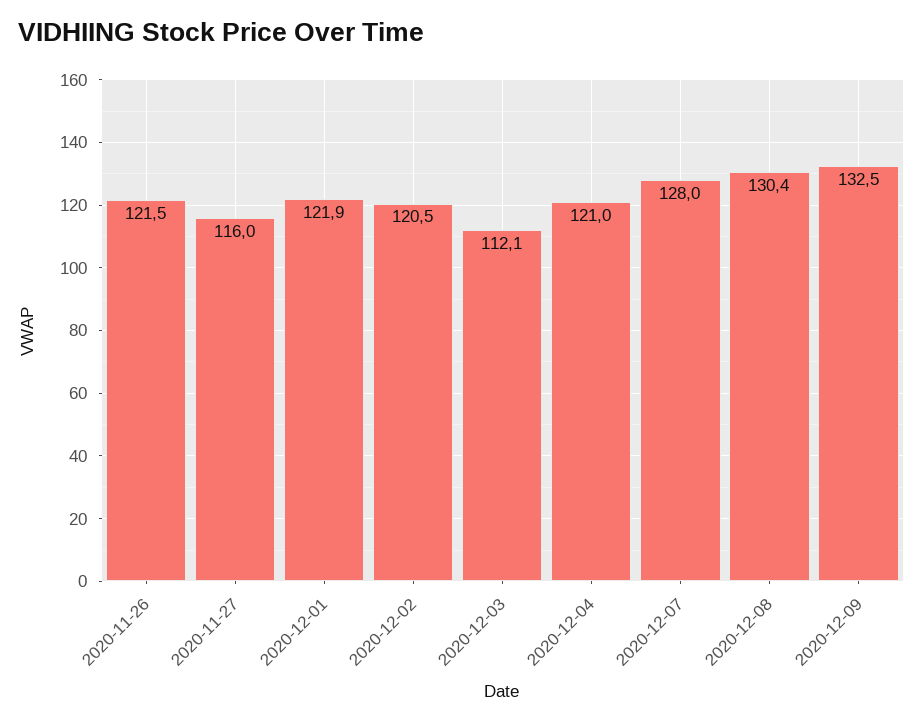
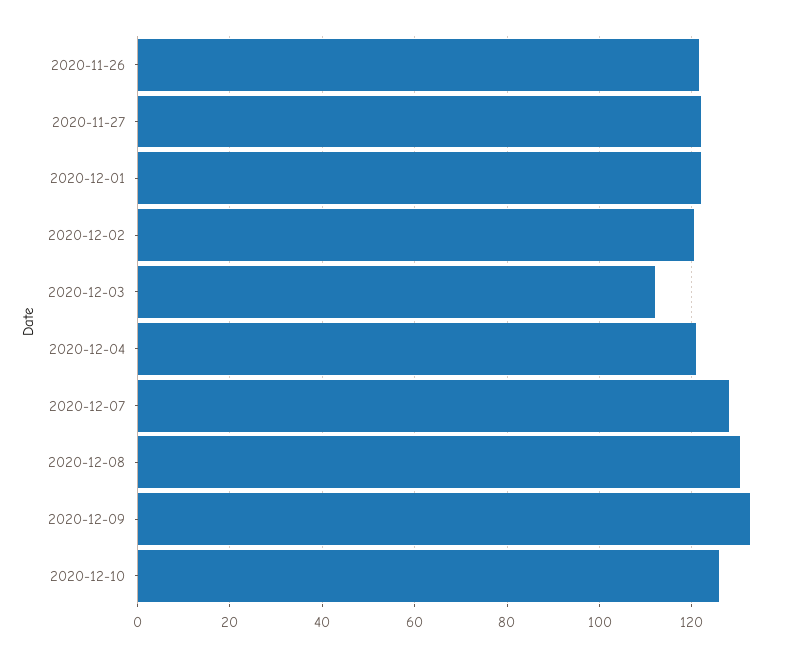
2020-11-27: 116 -> 122
2020-12-10: none -> 126

